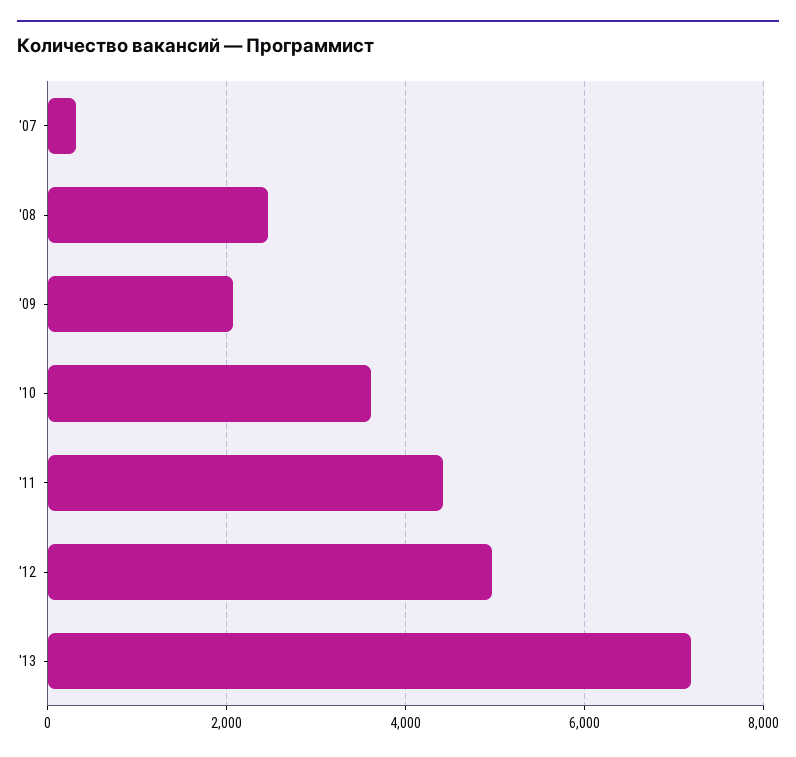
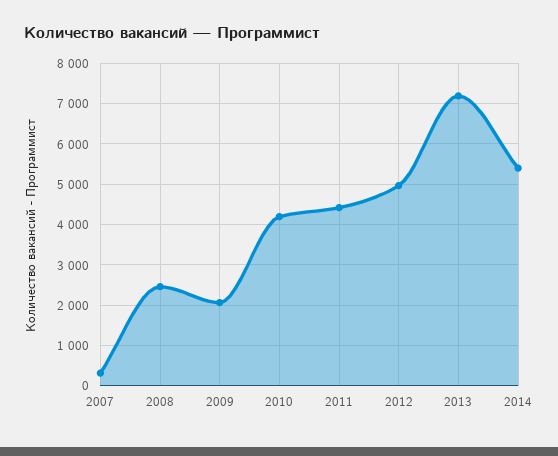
'10: 3600 -> 4200
2014: none -> 5400

